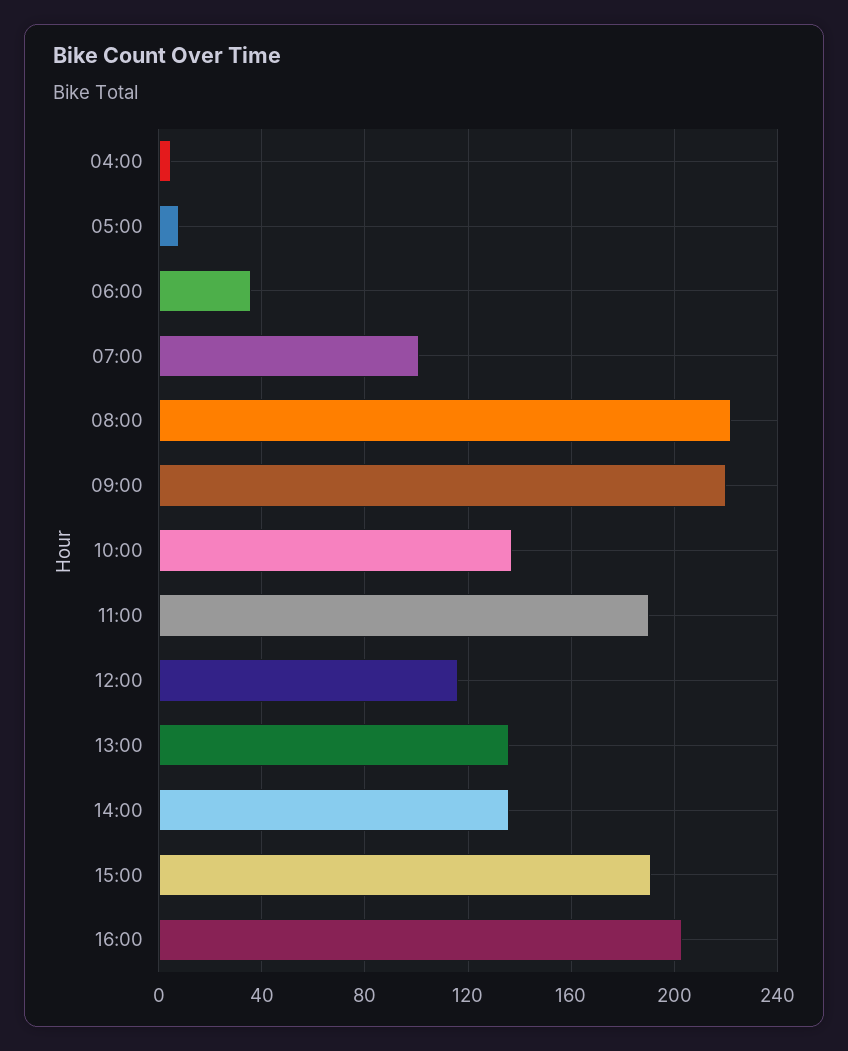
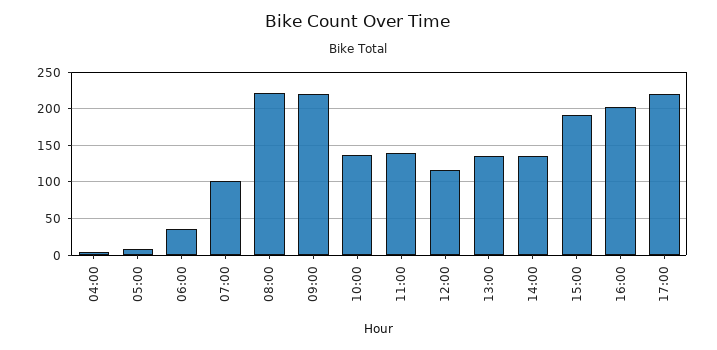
11:00: 190 -> 140
17:00: none -> 220

